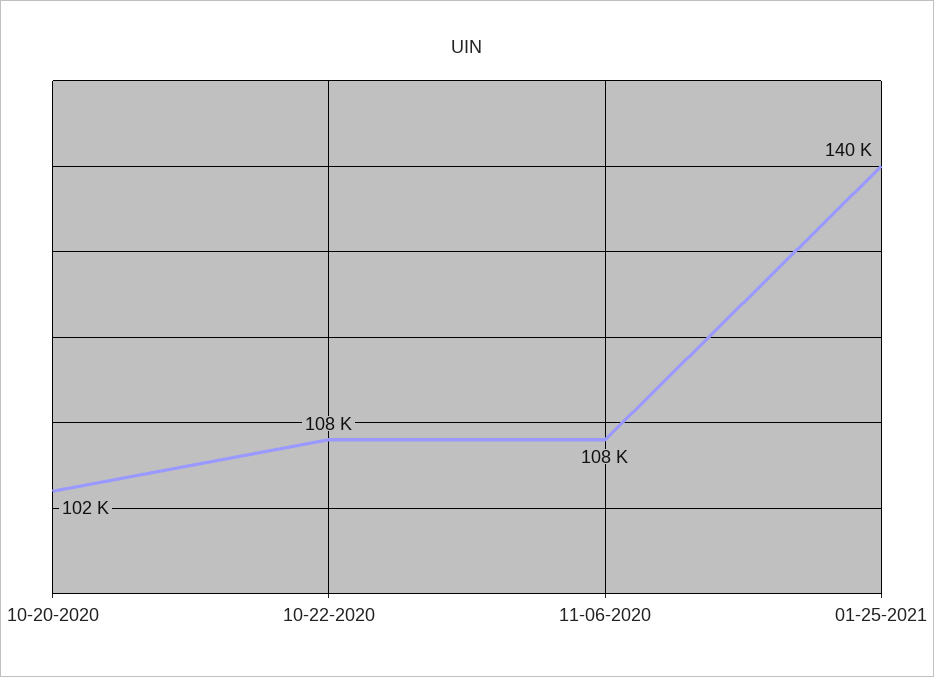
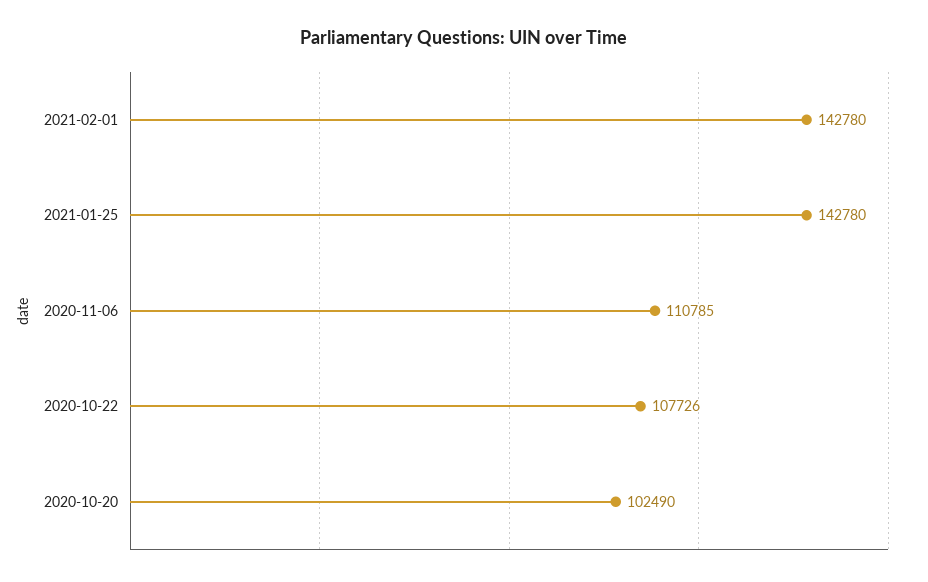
11-06-2020: 108000 -> 110785
01-25-2021: 140000 -> 142780
2021-02-01: none -> 142780

